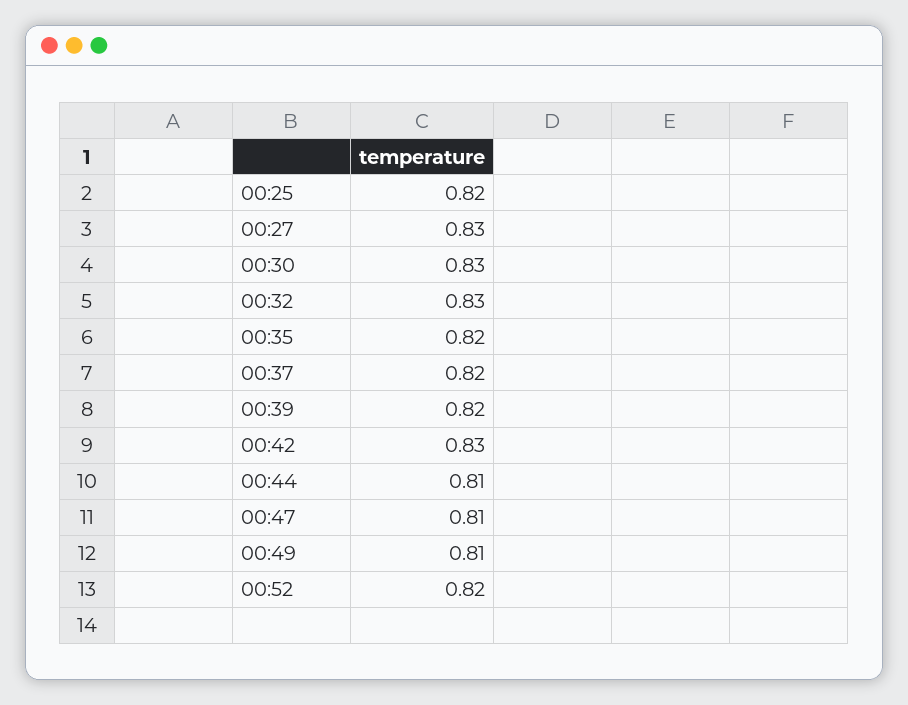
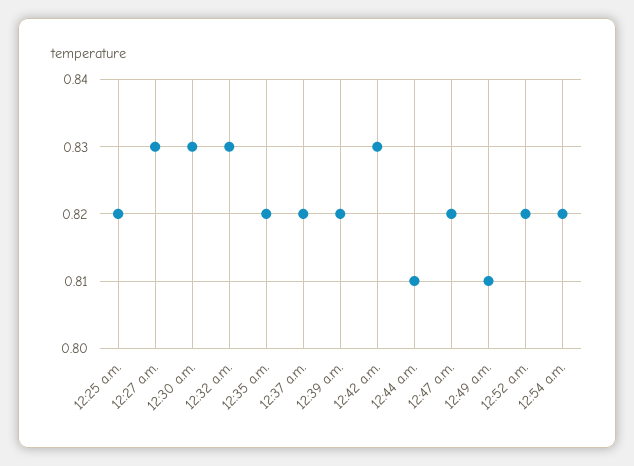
00:47: 0.81 -> 0.82
12:54 a.m.: none -> 0.82

